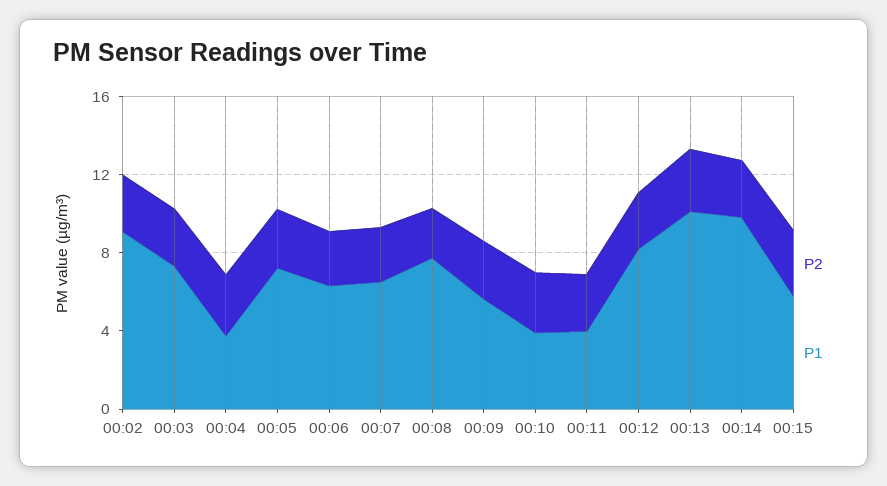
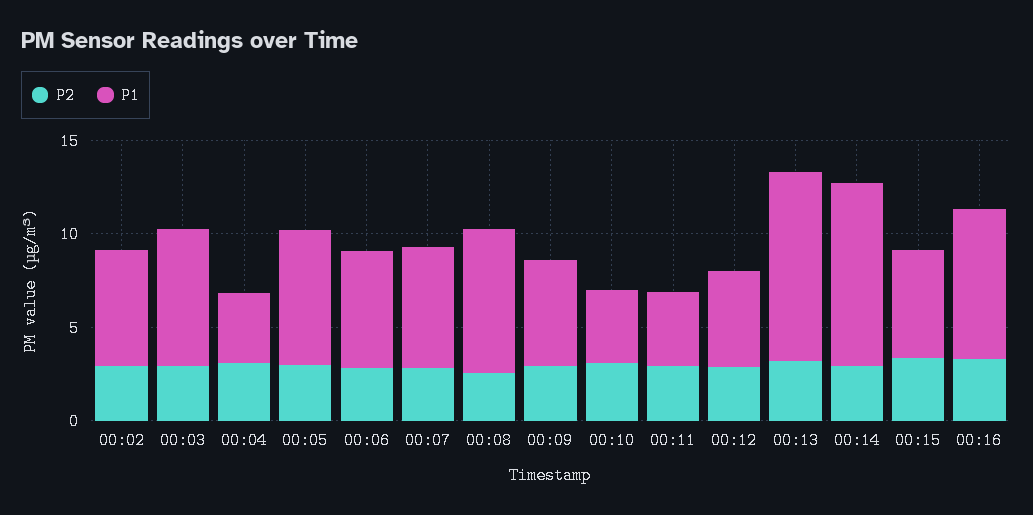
P1, 00:02: 9 -> 6
P1, 00:12: 8 -> 5
P2, 00:16: none -> 3
P1, 00:16: none -> 8

